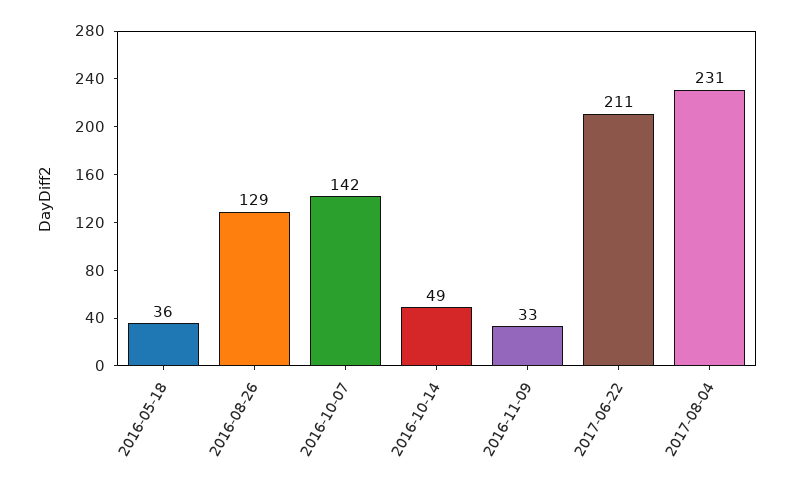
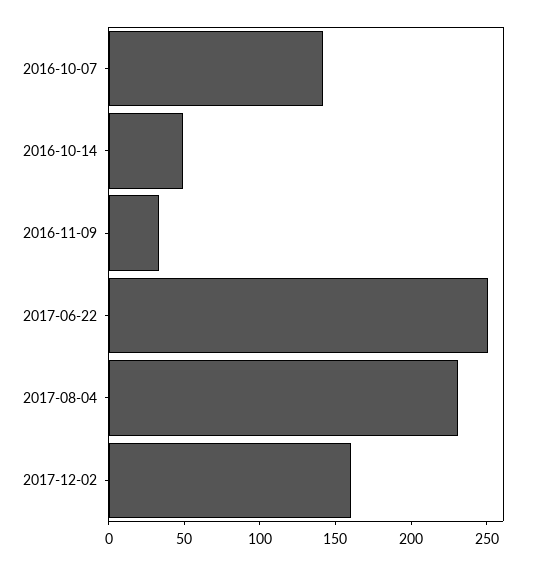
2016-05-18: 36 -> none
2016-08-26: 129 -> none
2017-06-22: 211 -> 250
2017-12-02: none -> 160

